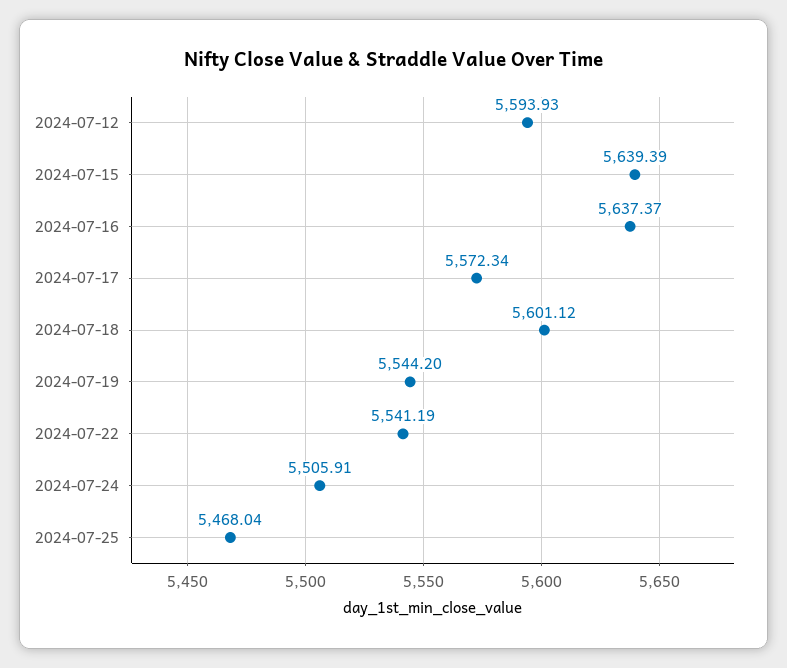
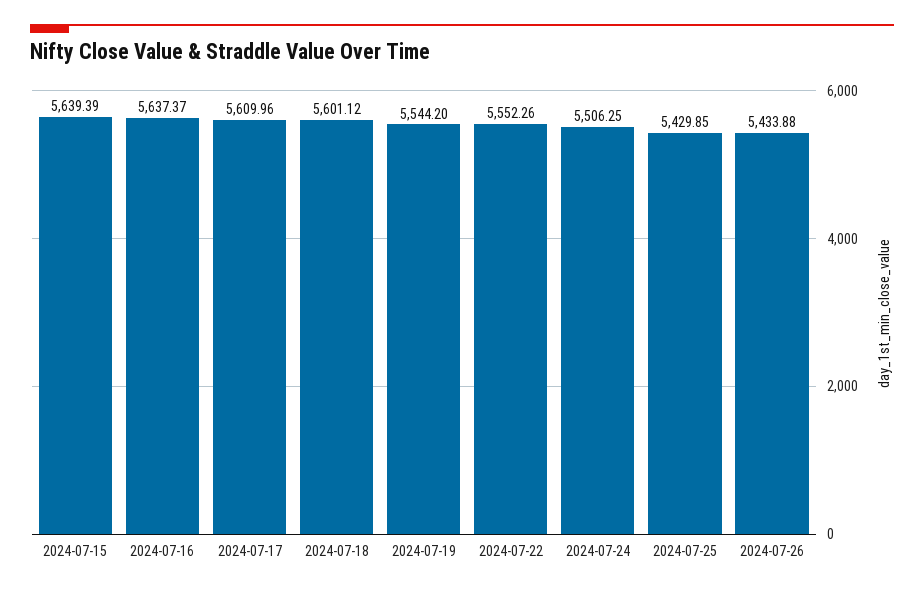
2024-07-12: 5593.93 -> none
2024-07-17: 5572.34 -> 5609.96
2024-07-22: 5541.19 -> 5552.26
2024-07-24: 5505.91 -> 5506.25
2024-07-25: 5468.04 -> 5429.85
2024-07-26: none -> 5433.88

